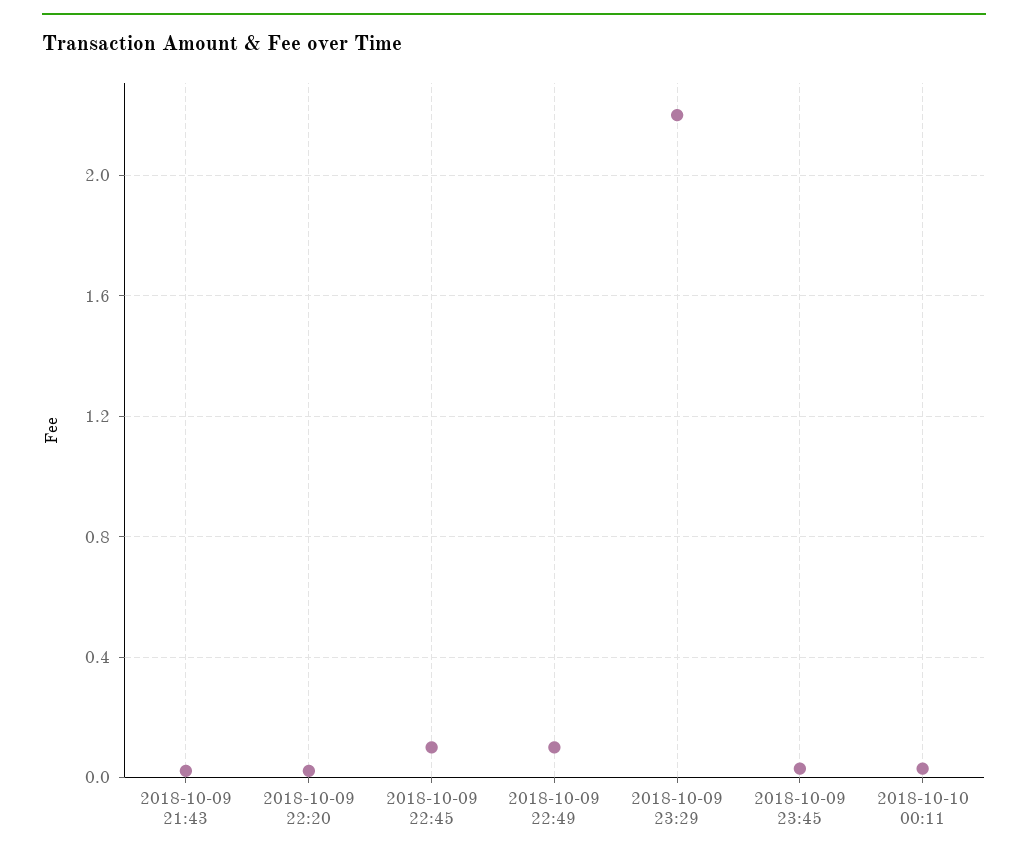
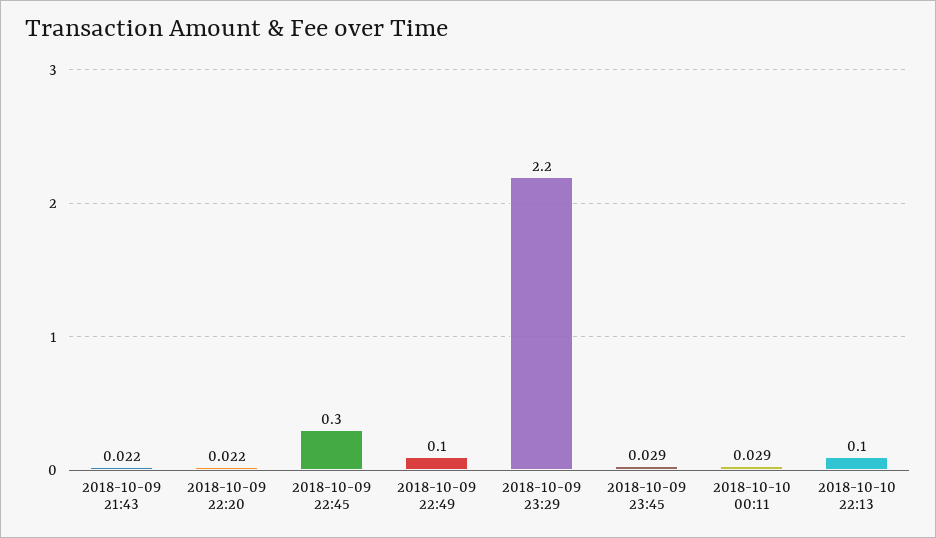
2018-10-09 22:45: 0.1 -> 0.3
2018-10-10 22:13: none -> 0.1

